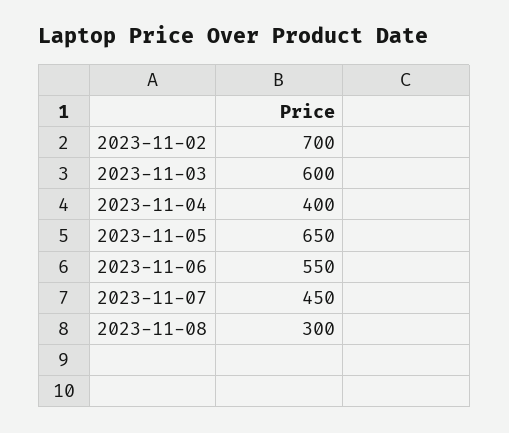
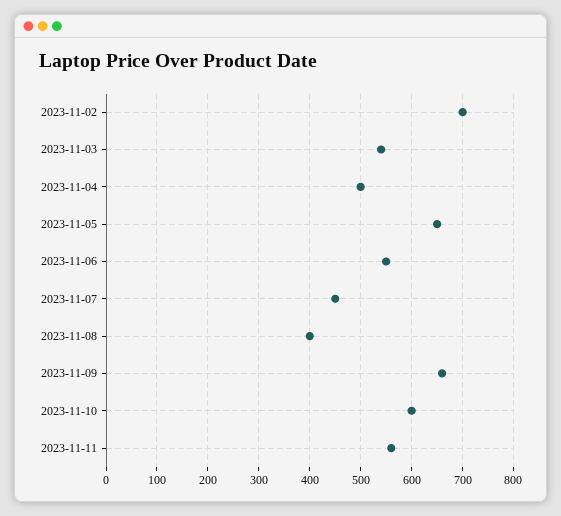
2023-11-03: 600 -> 540
2023-11-04: 400 -> 500
2023-11-08: 300 -> 400
2023-11-09: none -> 660
2023-11-10: none -> 600
2023-11-11: none -> 560

